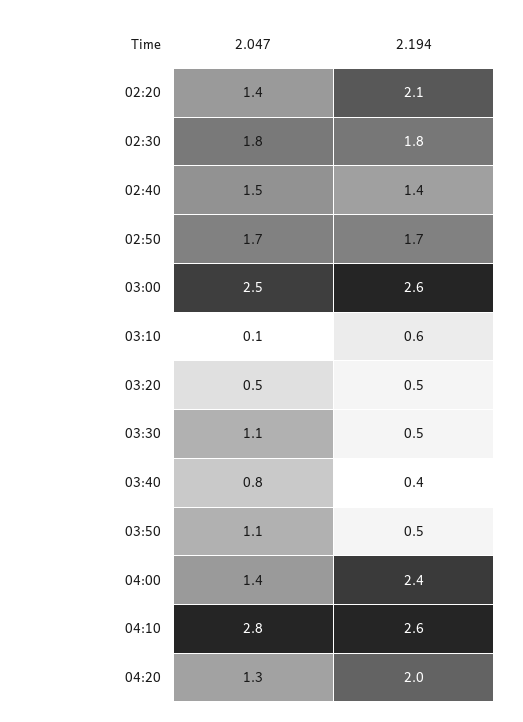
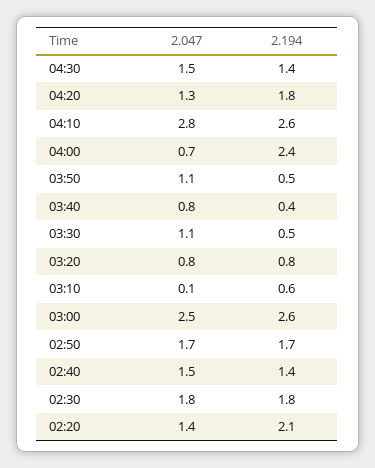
2.047, 03:20: 0.5 -> 0.8
2.194, 03:20: 0.5 -> 0.8
2.047, 04:00: 1.4 -> 0.7
2.194, 04:20: 2 -> 1.8
2.047, 04:30: none -> 1.5
2.194, 04:30: none -> 1.4

